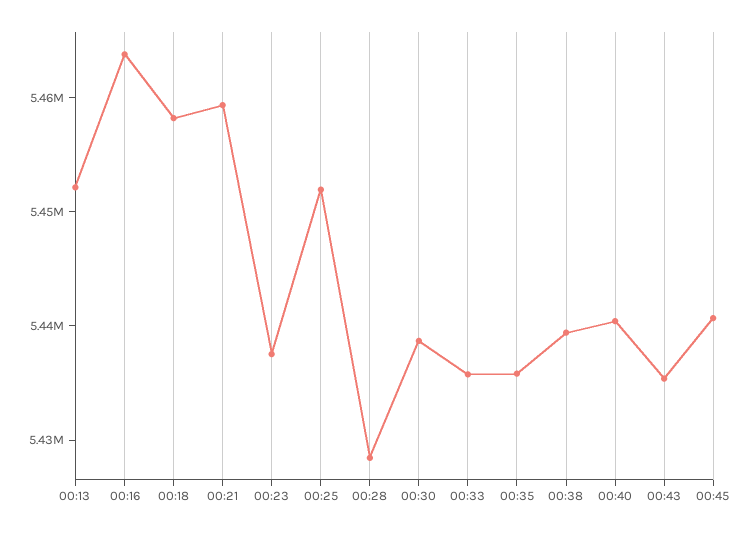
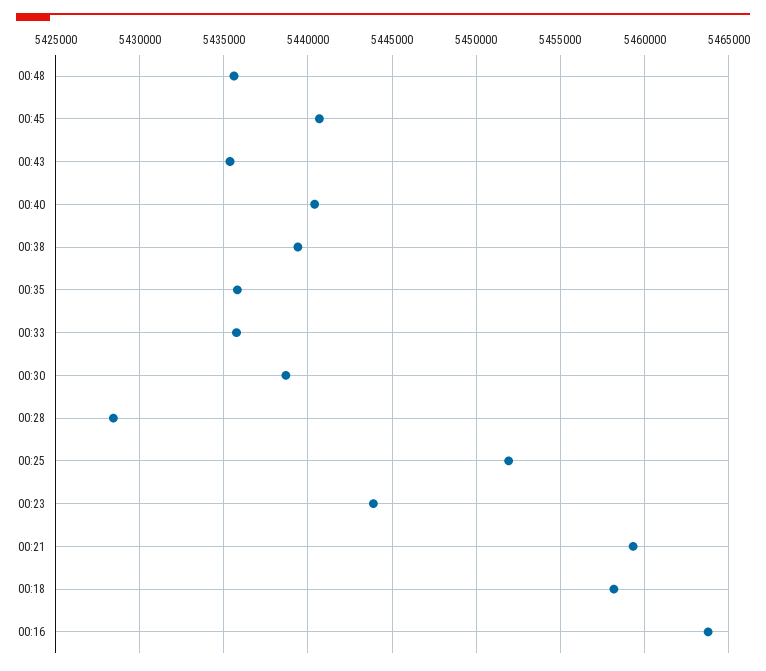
00:13: 5452000 -> none
00:23: 5438000 -> 5444000
00:48: none -> 5435500

